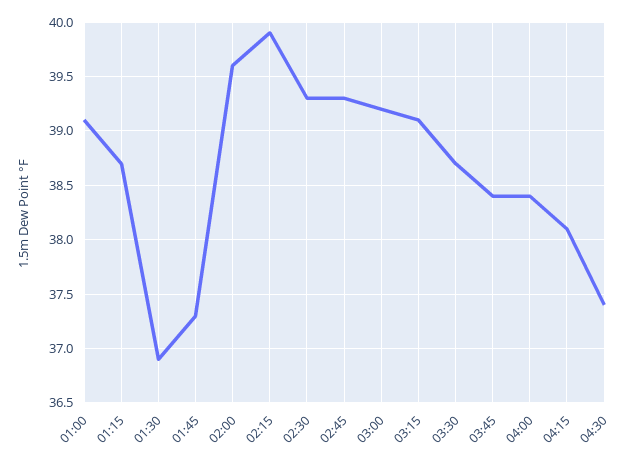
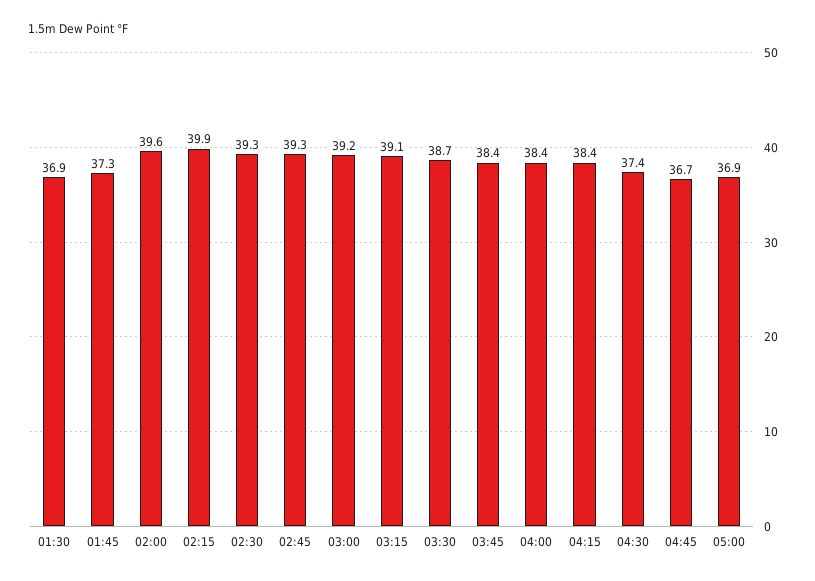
01:00: 39.1 -> none
01:15: 38.7 -> none
04:15: 38.1 -> 38.4
04:45: none -> 36.7
05:00: none -> 36.9

